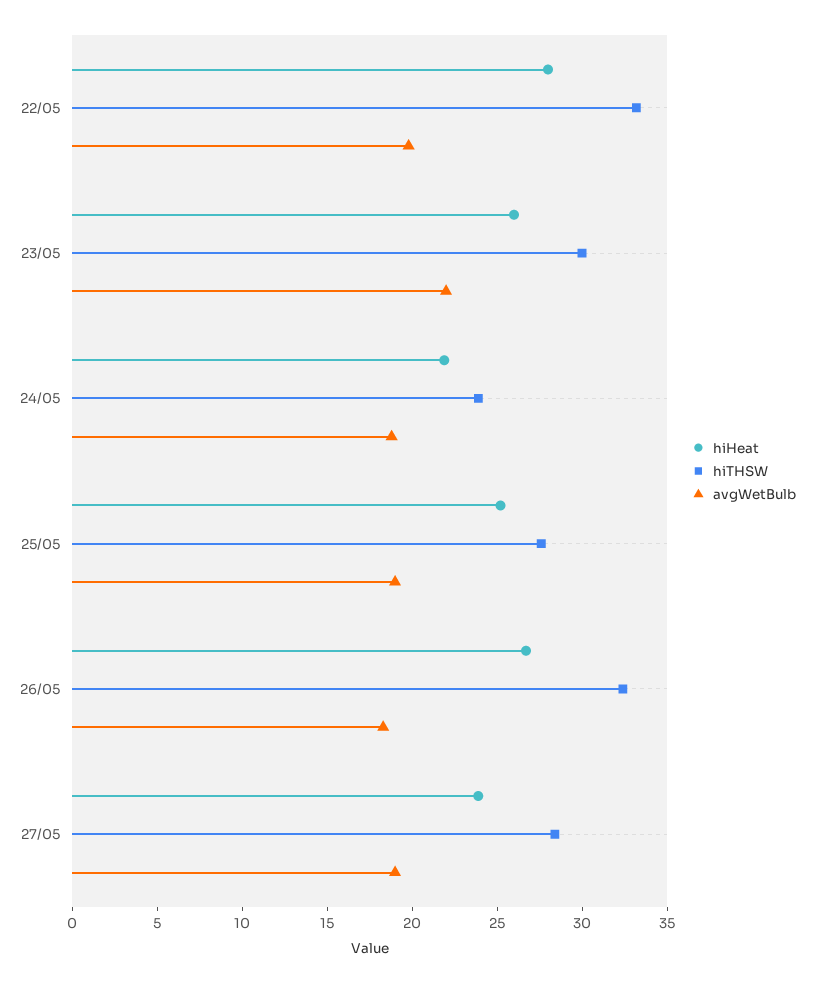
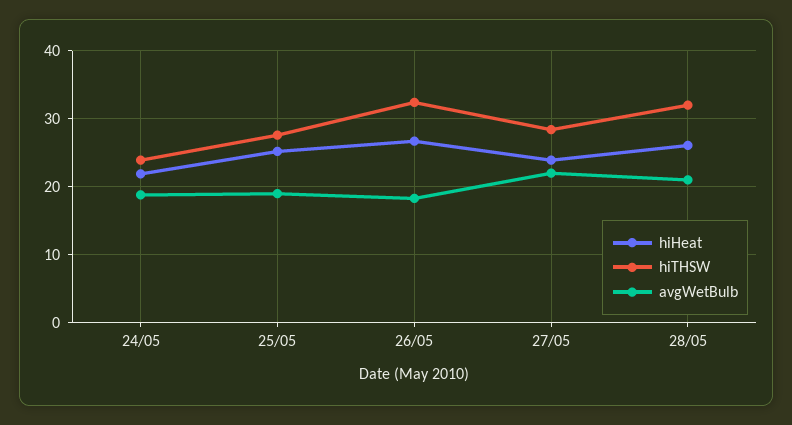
hiHeat, 22/05: 28 -> none
hiTHSW, 22/05: 33 -> none
avgWetBulb, 22/05: 20 -> none
hiHeat, 23/05: 26 -> none
hiTHSW, 23/05: 30 -> none
avgWetBulb, 23/05: 22 -> none
avgWetBulb, 27/05: 19 -> 22
hiHeat, 28/05: none -> 26
hiTHSW, 28/05: none -> 32
avgWetBulb, 28/05: none -> 21

